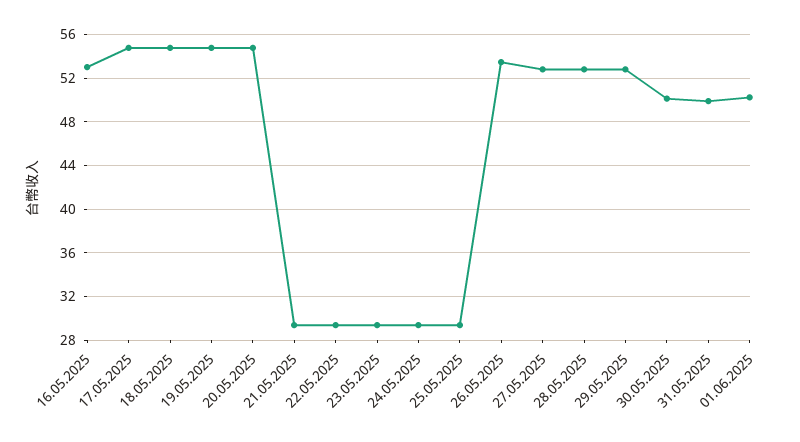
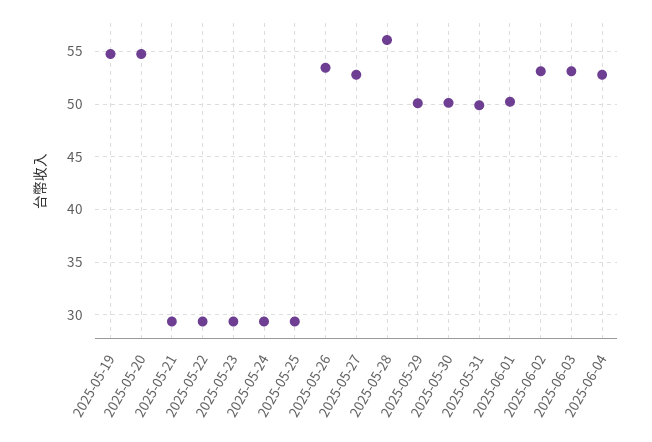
16.05.2025: 53 -> none
17.05.2025: 55 -> none
18.05.2025: 55 -> none
28.05.2025: 53 -> 56
29.05.2025: 53 -> 50
2025-06-02: none -> 53
2025-06-03: none -> 53
2025-06-04: none -> 53

